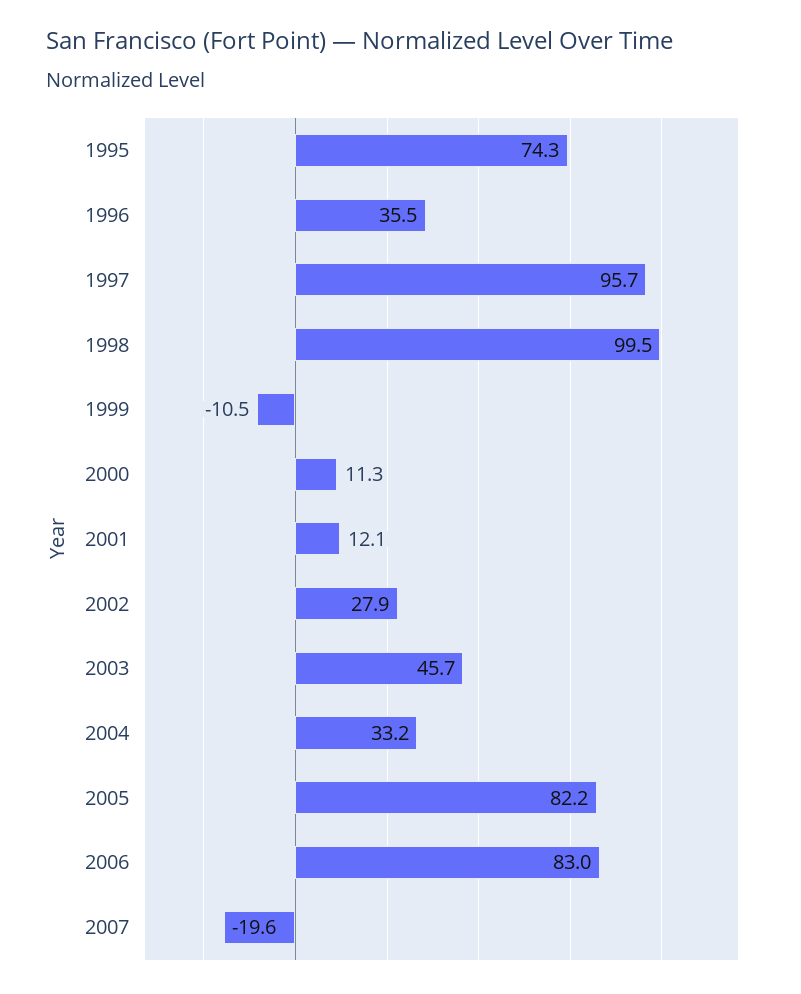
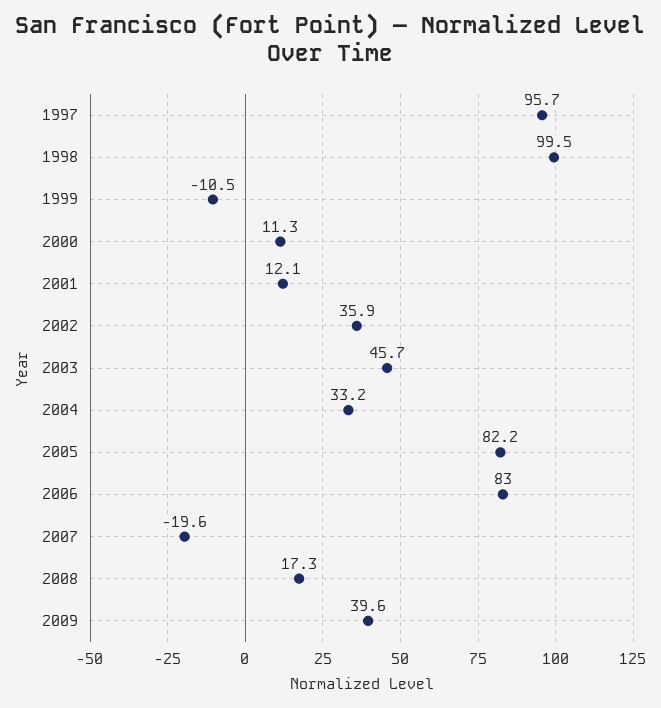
1995: 74.3 -> none
1996: 35.5 -> none
2002: 27.9 -> 35.9
2008: none -> 17.3
2009: none -> 39.6

